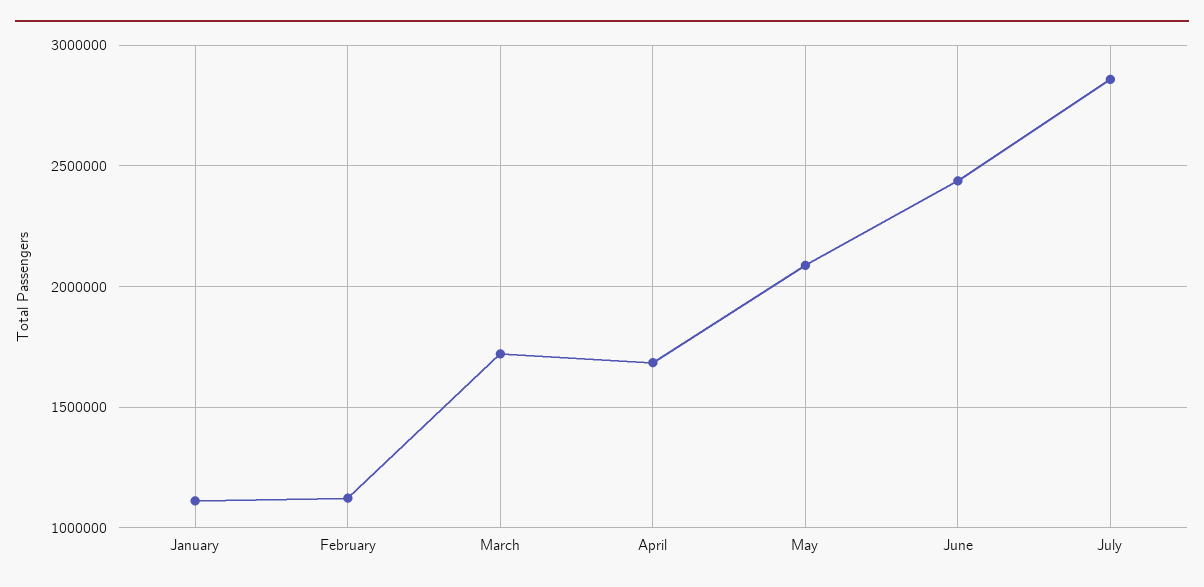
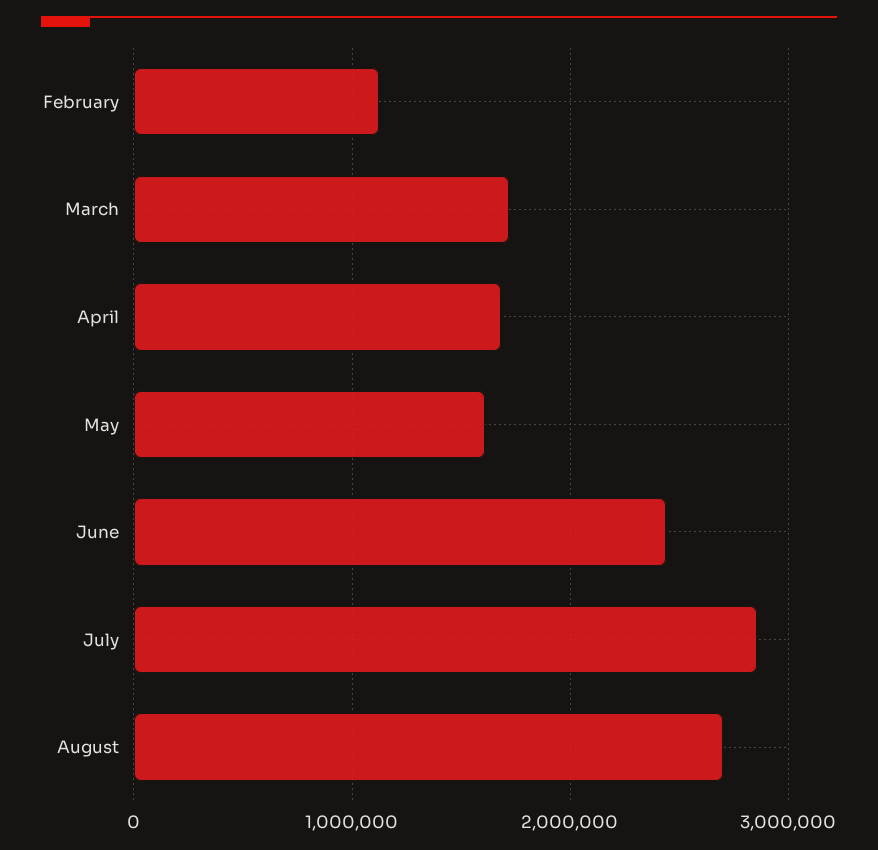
January: 1100000 -> none
May: 2100000 -> 1600000
August: none -> 2700000

